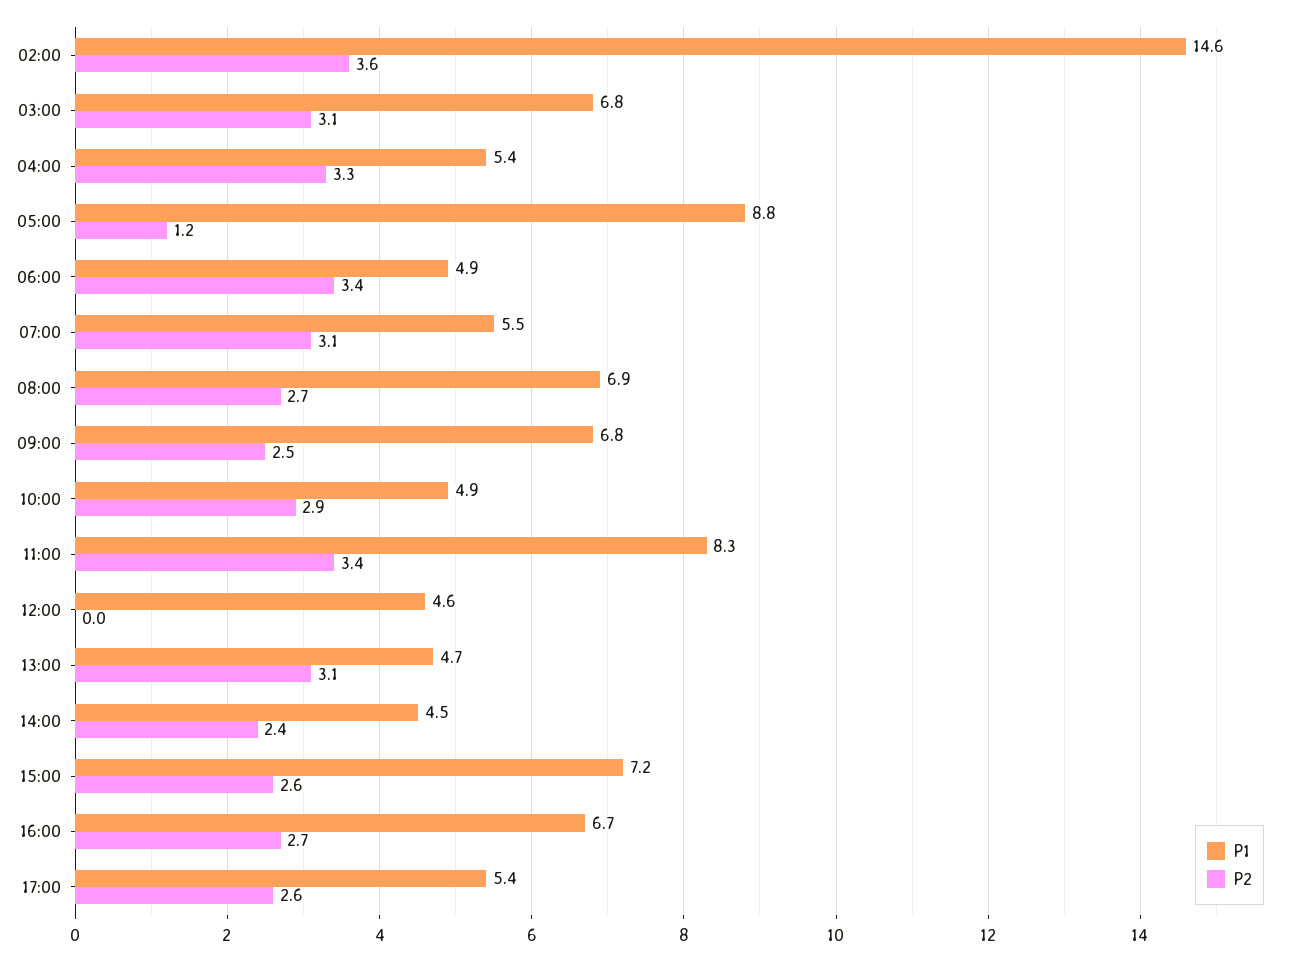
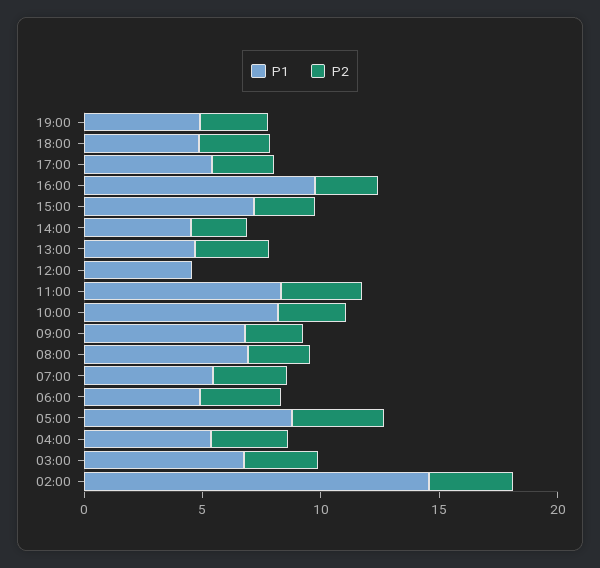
P2, 05:00: 1.2 -> 4
P1, 10:00: 4.9 -> 8
P1, 16:00: 6.7 -> 10
P1, 19:00: none -> 5
P2, 19:00: none -> 3
P1, 18:00: none -> 5
P2, 18:00: none -> 3

